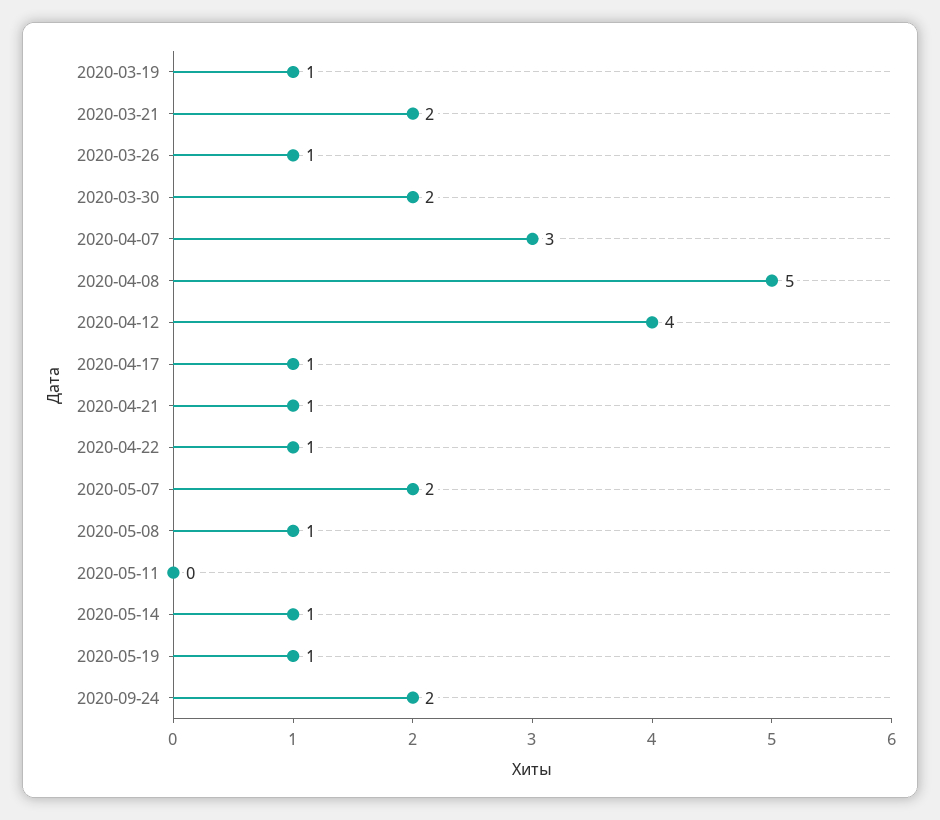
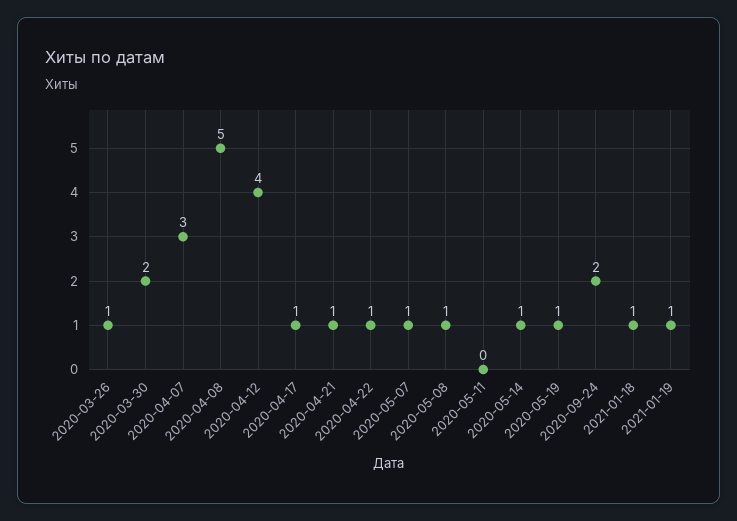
2020-03-19: 1 -> none
2020-03-21: 2 -> none
2020-05-07: 2 -> 1
2021-01-18: none -> 1
2021-01-19: none -> 1

